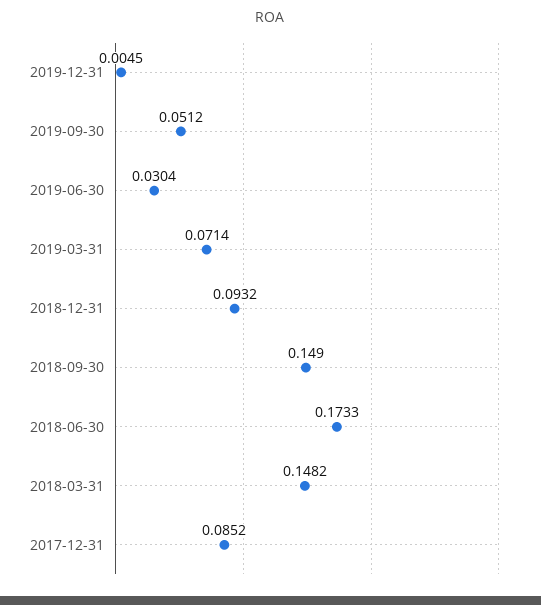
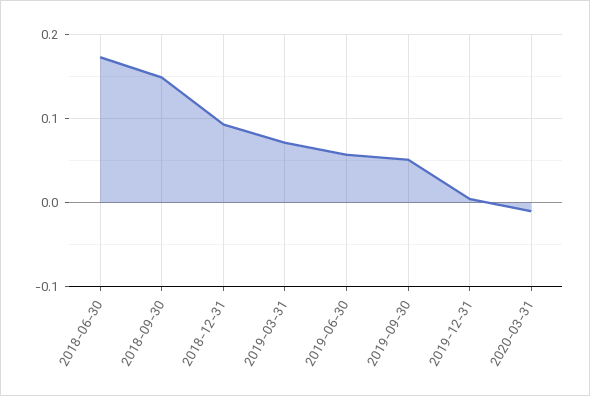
2019-06-30: 0.0304 -> 0.06
2018-03-31: 0.1482 -> none
2017-12-31: 0.0852 -> none
2020-03-31: none -> -0.01

